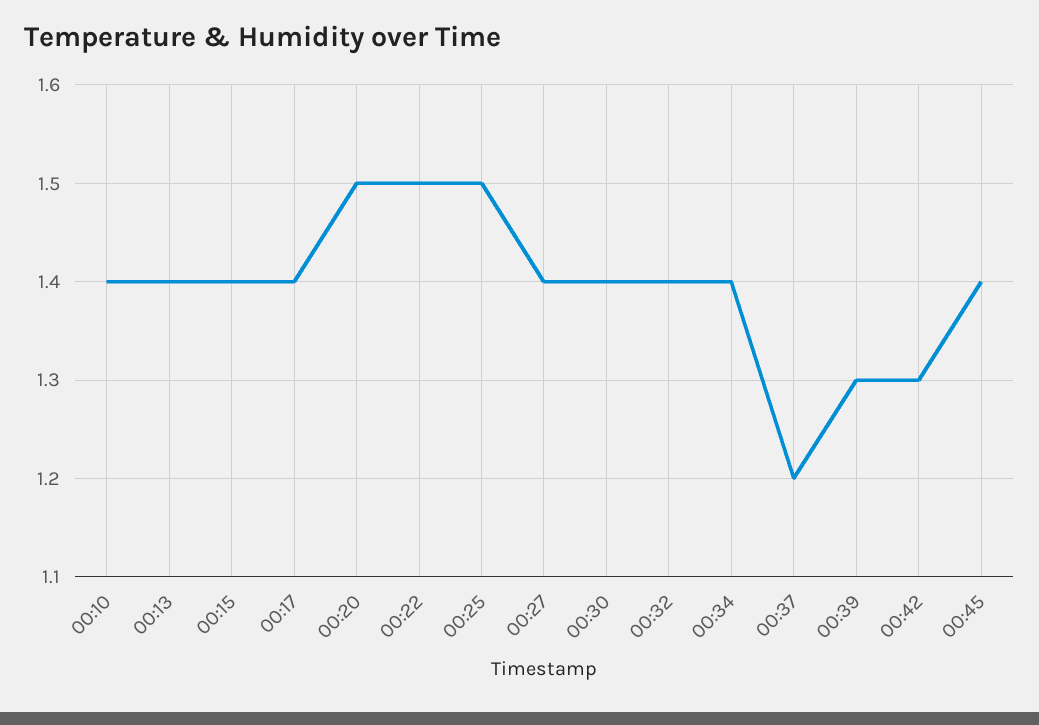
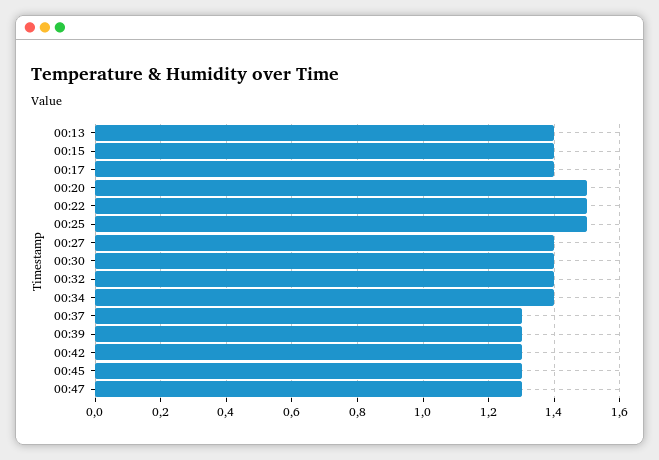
00:10: 1.4 -> none
00:37: 1.2 -> 1.3
00:45: 1.4 -> 1.3
00:47: none -> 1.3

